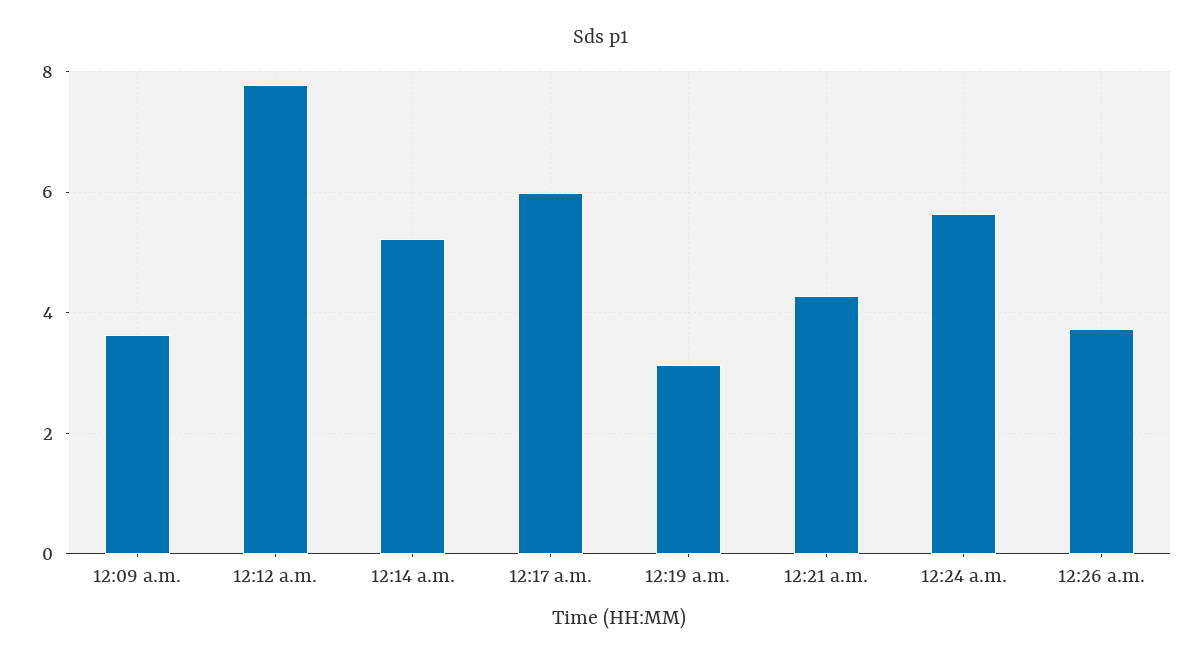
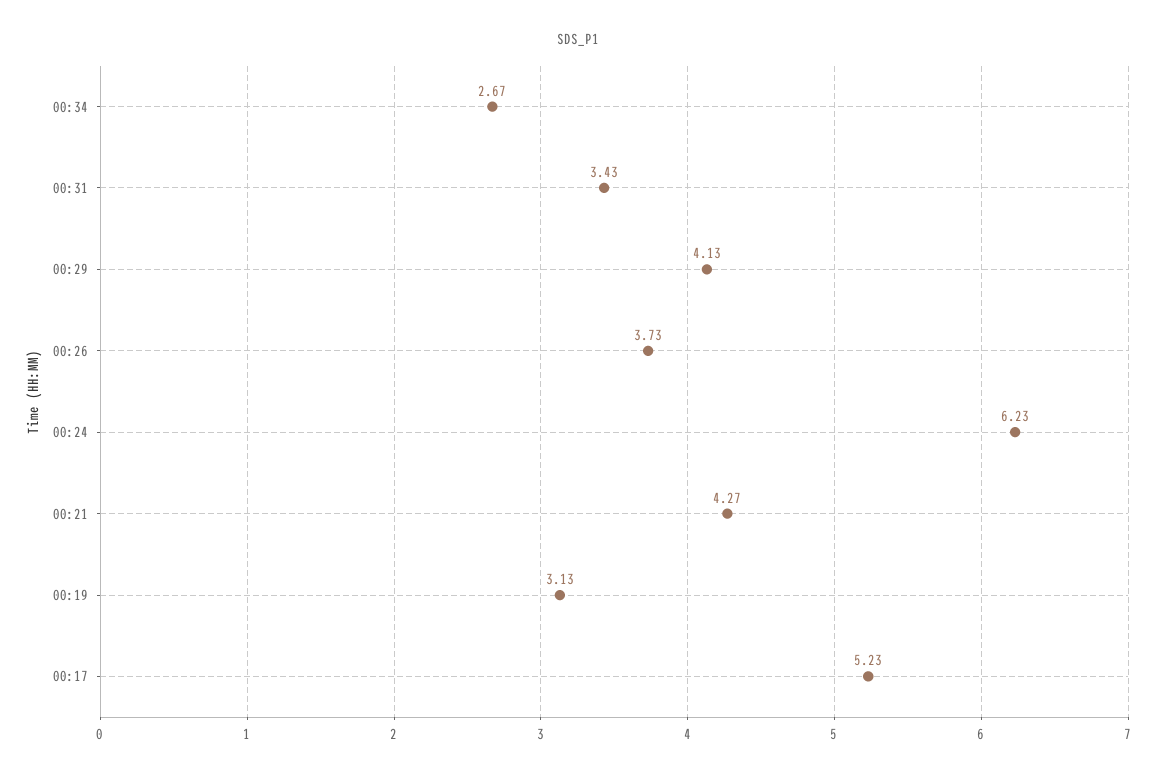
12:09 a.m.: 3.6 -> none
12:12 a.m.: 7.8 -> none
12:14 a.m.: 5.2 -> none
12:17 a.m.: 6 -> 5.23
12:24 a.m.: 5.6 -> 6.23
00:34: none -> 2.67
00:31: none -> 3.43
00:29: none -> 4.13

